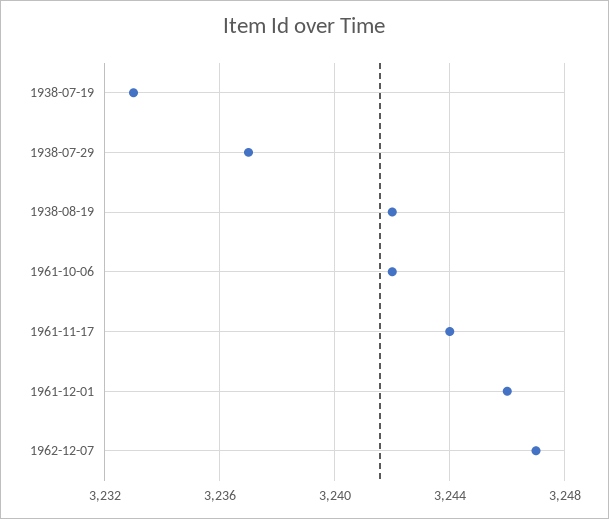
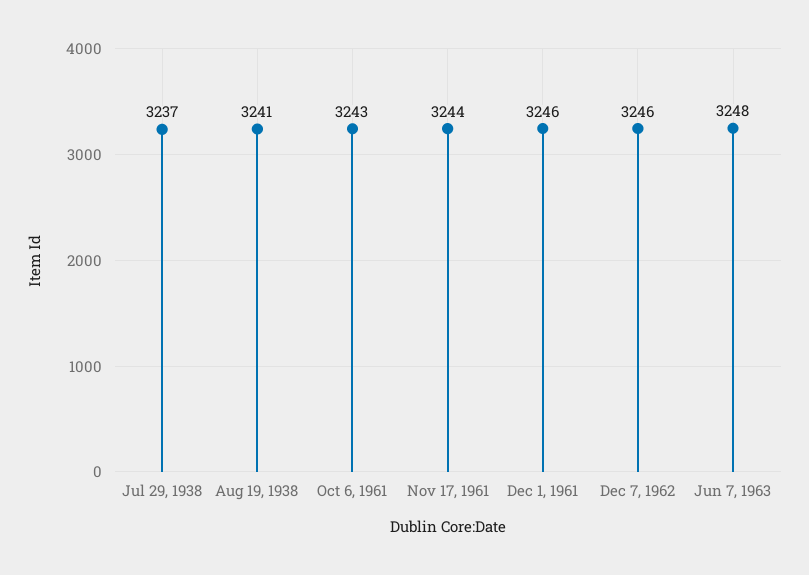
1938-07-19: 3233 -> none
1938-08-19: 3242 -> 3241
1961-10-06: 3242 -> 3243
1962-12-07: 3247 -> 3246
Jun 7, 1963: none -> 3248

